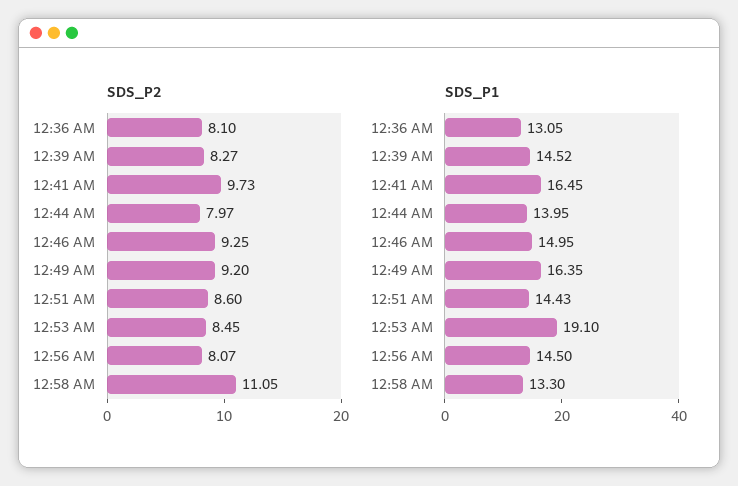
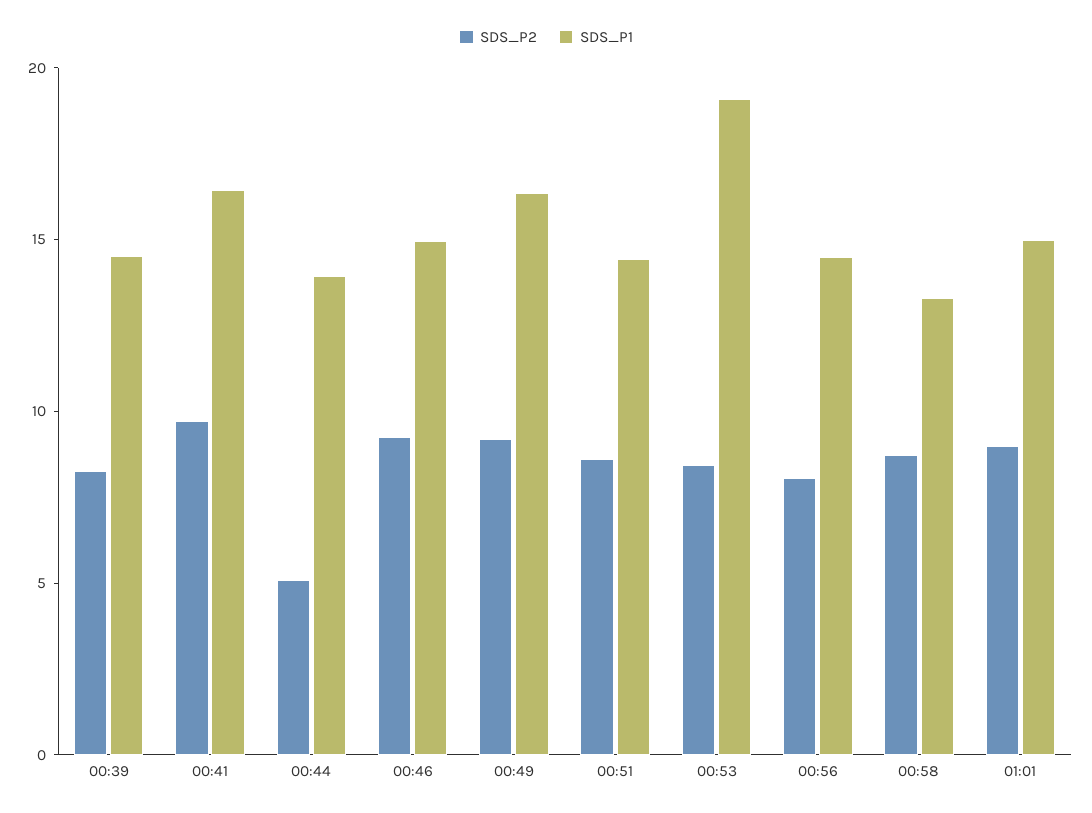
SDS_P2, 12:36 AM: 8.1 -> none
SDS_P2, 12:44 AM: 7.97 -> 5
SDS_P2, 12:58 AM: 11.05 -> 9
SDS_P1, 12:36 AM: 13.05 -> none
SDS_P2, 01:01: none -> 9
SDS_P1, 01:01: none -> 15

